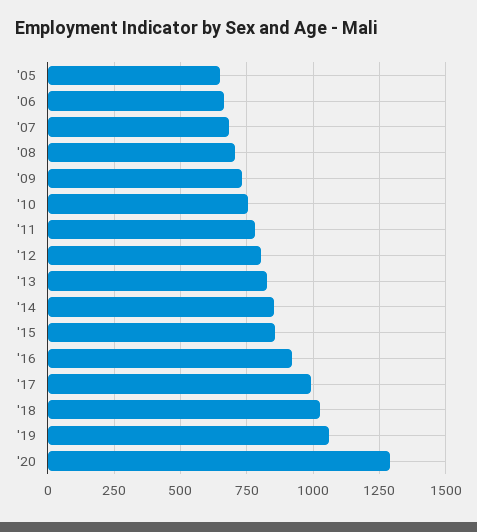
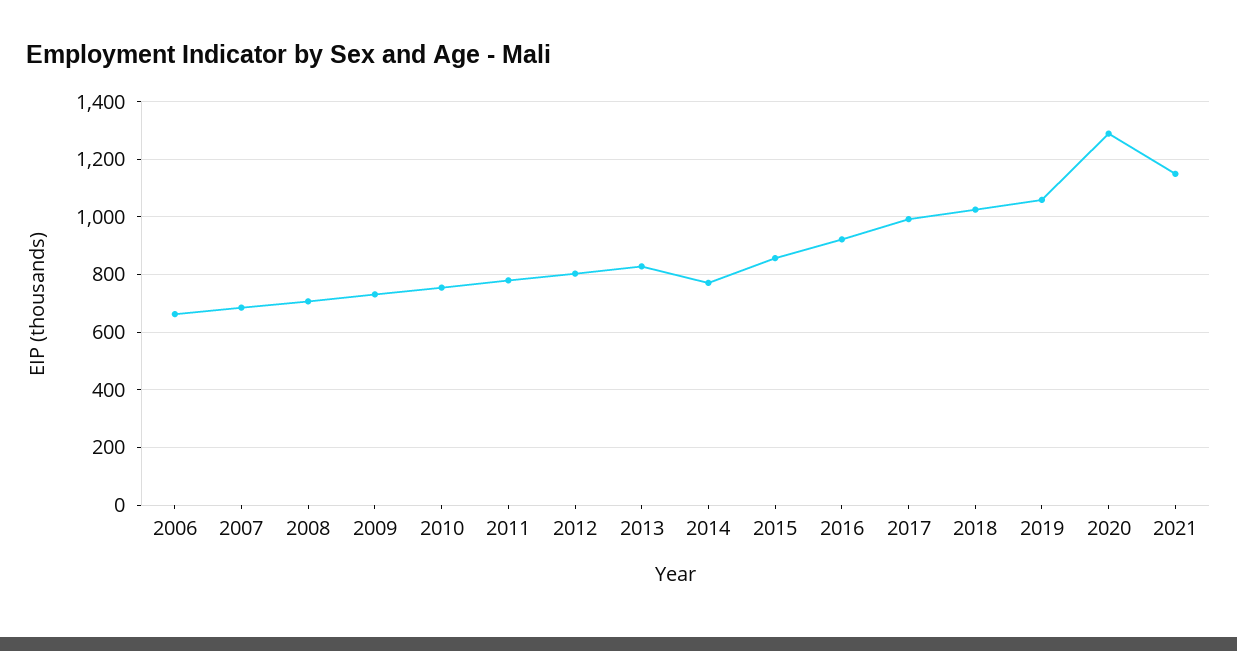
'05: 650 -> none
'14: 850 -> 775
2021: none -> 1150

